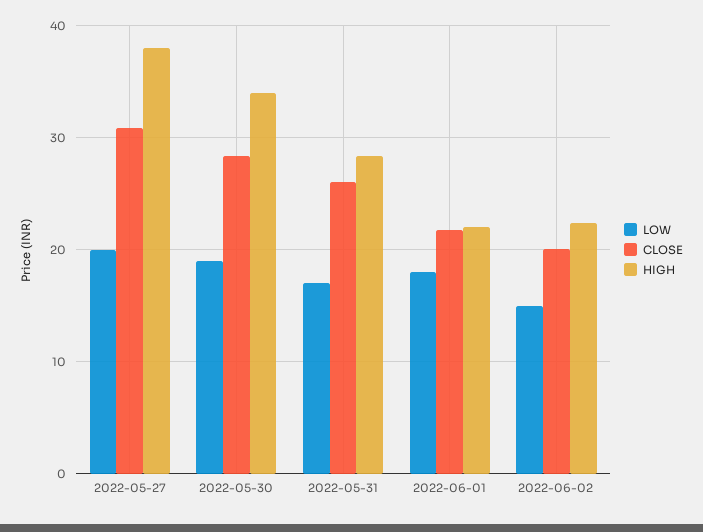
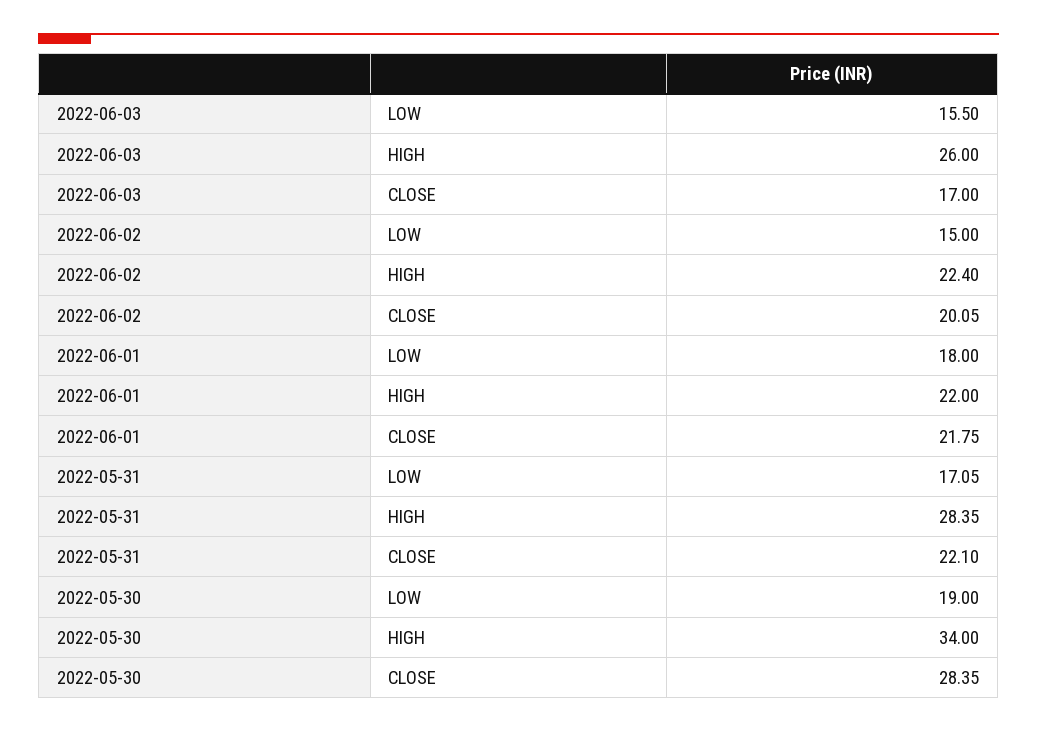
LOW, 2022-05-27: 20 -> none
CLOSE, 2022-05-27: 31 -> none
HIGH, 2022-05-27: 38 -> none
CLOSE, 2022-05-31: 26 -> 22.1
LOW, 2022-06-03: none -> 15.5
HIGH, 2022-06-03: none -> 26
CLOSE, 2022-06-03: none -> 17

